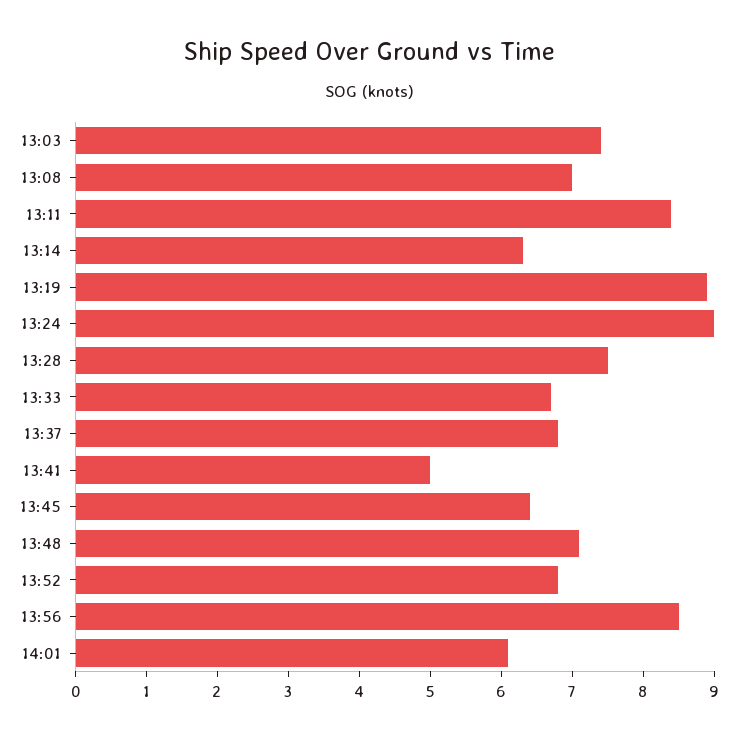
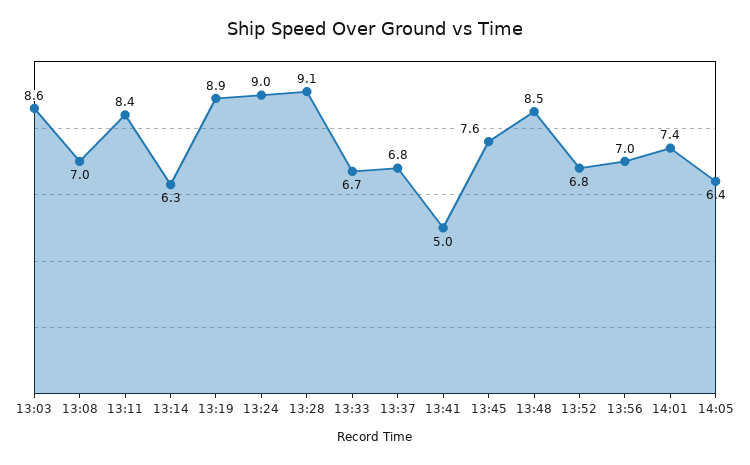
13:03: 7.5 -> 8.6
13:28: 7.5 -> 9.1
13:45: 6.5 -> 7.6
13:48: 7 -> 8.5
13:56: 8.5 -> 7
14:01: 6 -> 7.4
14:05: none -> 6.4

